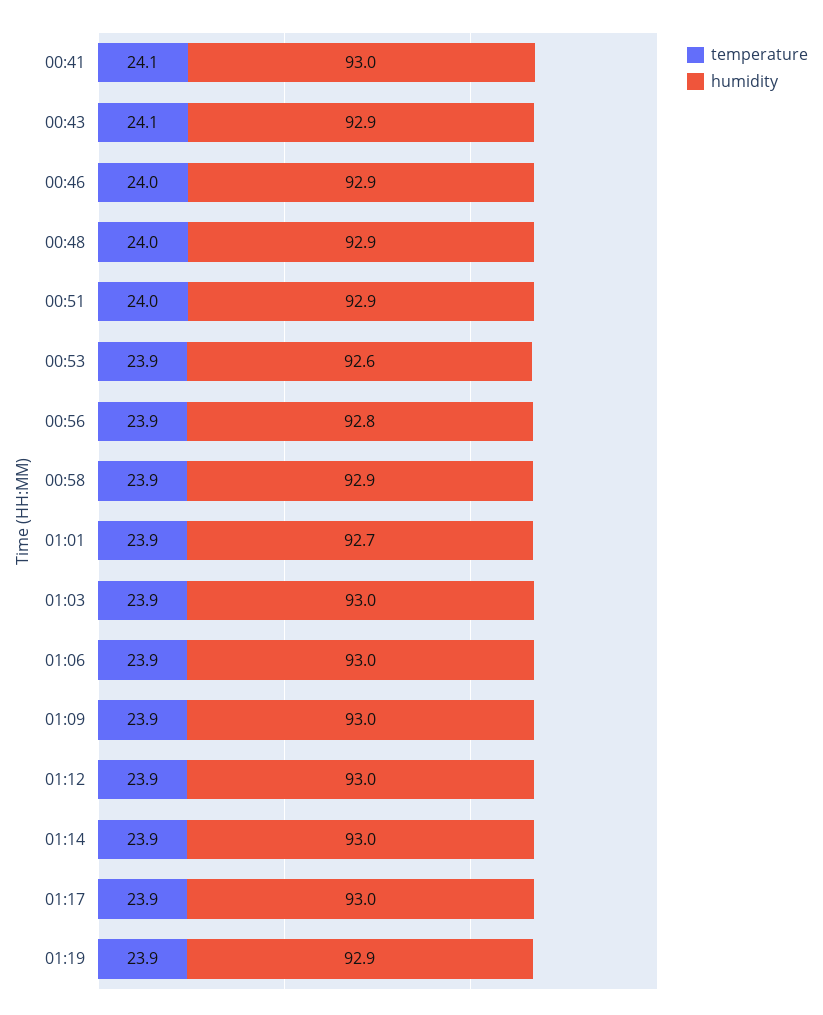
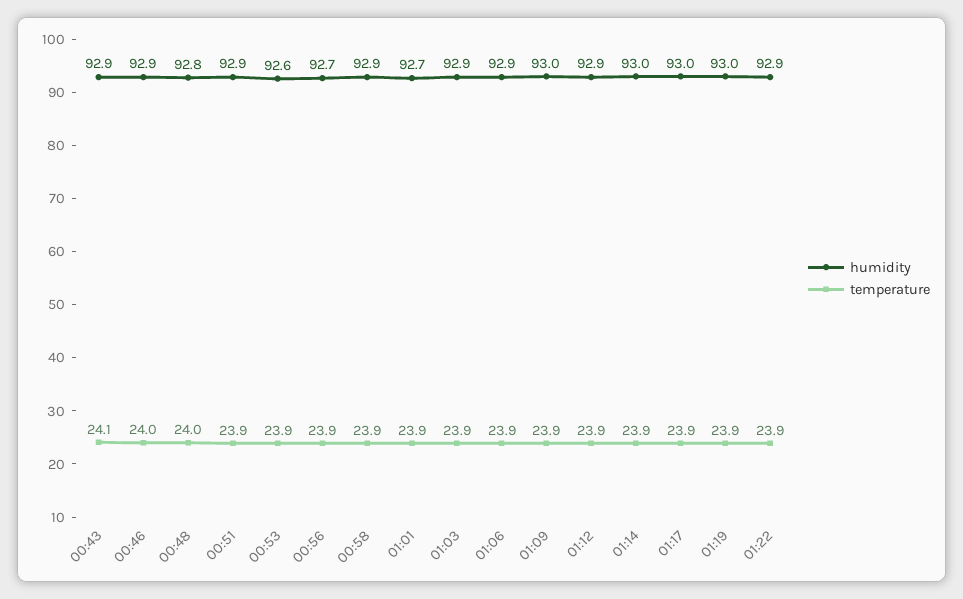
temperature, 00:41: 24.1 -> none
humidity, 00:41: 93 -> none
humidity, 00:48: 92.9 -> 92.8
temperature, 00:51: 24 -> 23.9
humidity, 00:56: 92.8 -> 92.7
humidity, 01:03: 93 -> 92.9
humidity, 01:06: 93 -> 92.9
humidity, 01:12: 93 -> 92.9
humidity, 01:19: 92.9 -> 93
humidity, 01:22: none -> 92.9
temperature, 01:22: none -> 23.9

